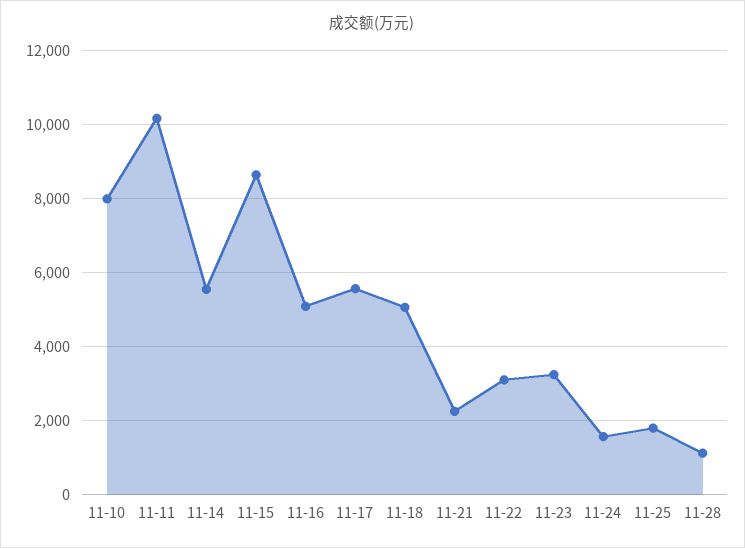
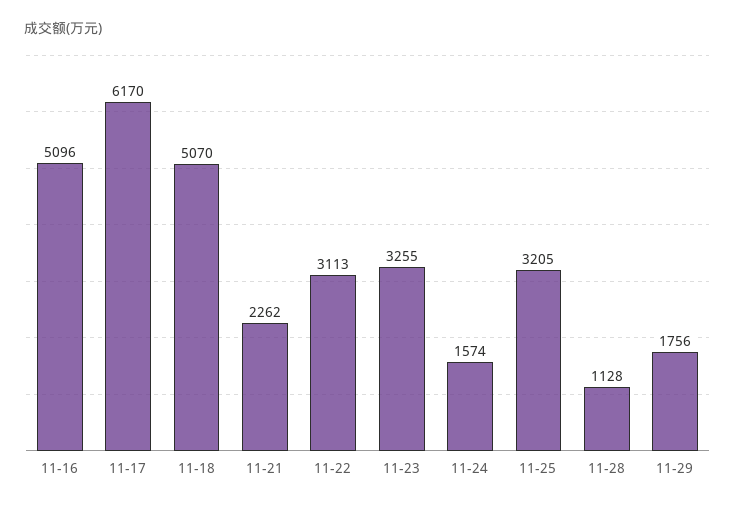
11-10: 8000 -> none
11-11: 10200 -> none
11-14: 5600 -> none
11-15: 8600 -> none
11-17: 5600 -> 6170
11-25: 1800 -> 3205
11-29: none -> 1756

